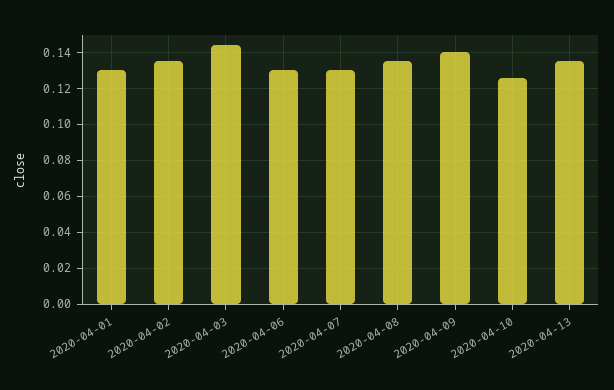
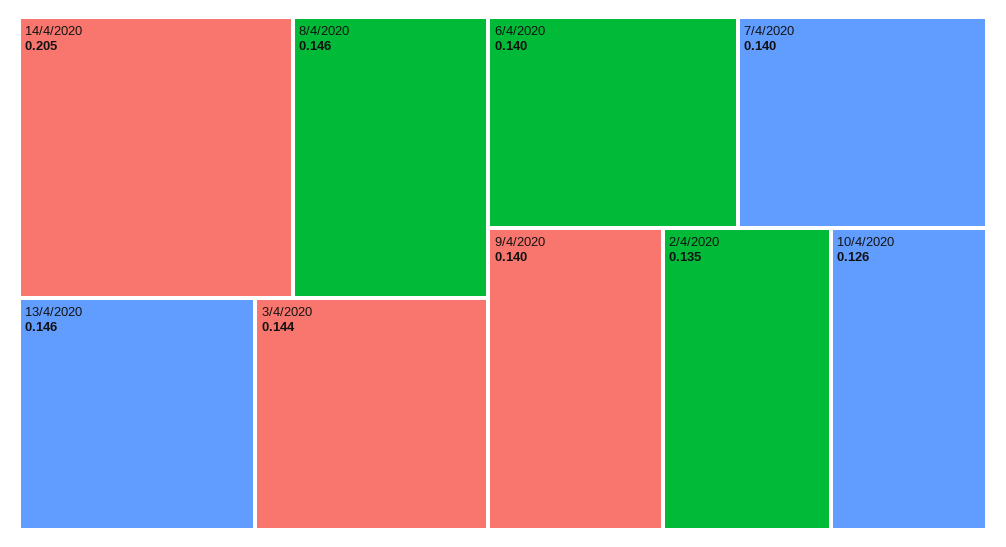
2020-04-01: 0.13 -> none
2020-04-06: 0.13 -> 0.14
2020-04-07: 0.13 -> 0.14
2020-04-08: 0.135 -> 0.146
2020-04-13: 0.135 -> 0.146
14/4/2020: none -> 0.205

